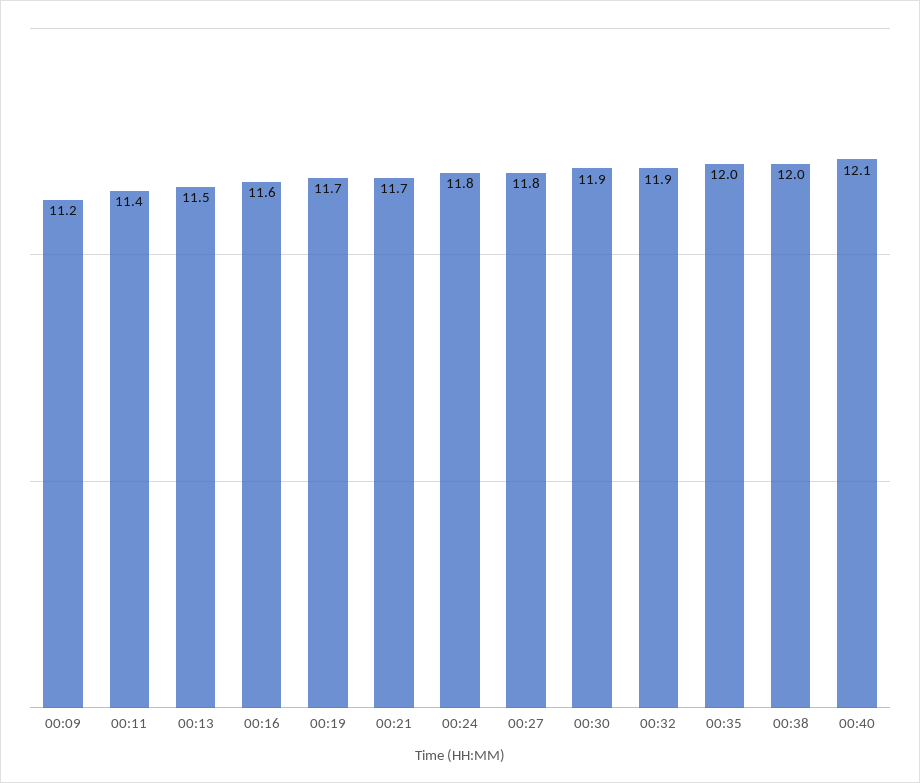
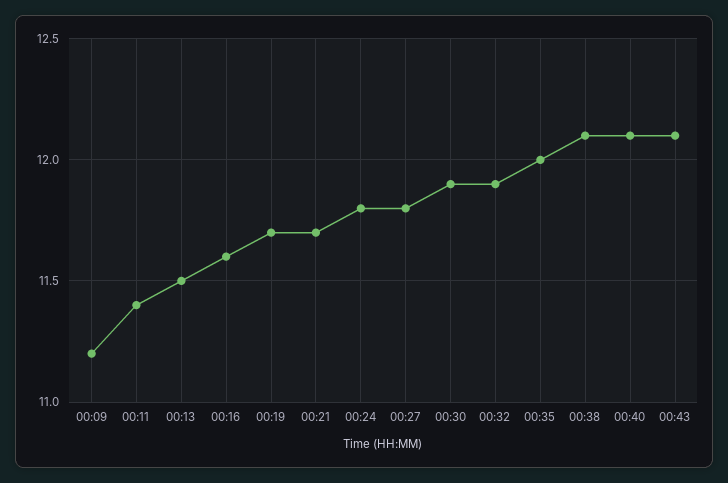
00:38: 12 -> 12.1
00:43: none -> 12.1

